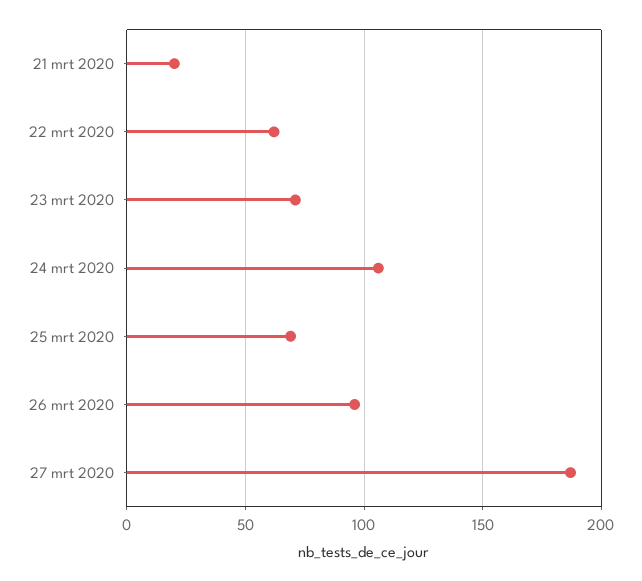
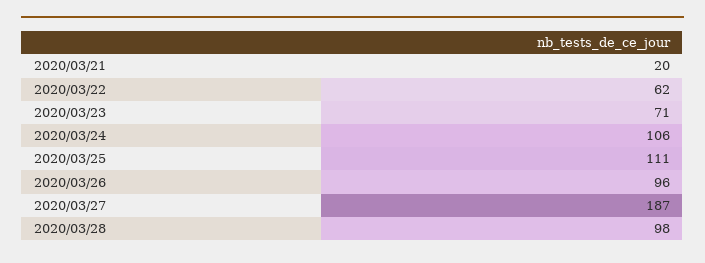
25 mrt 2020: 70 -> 111
2020/03/28: none -> 98

